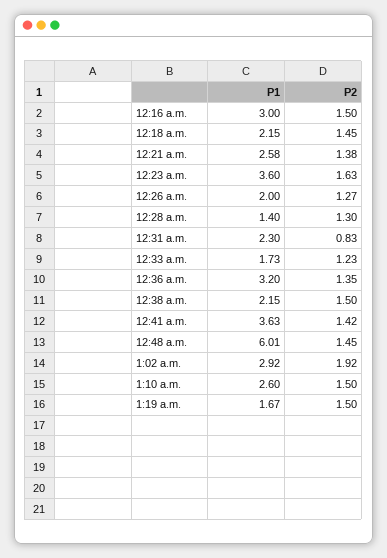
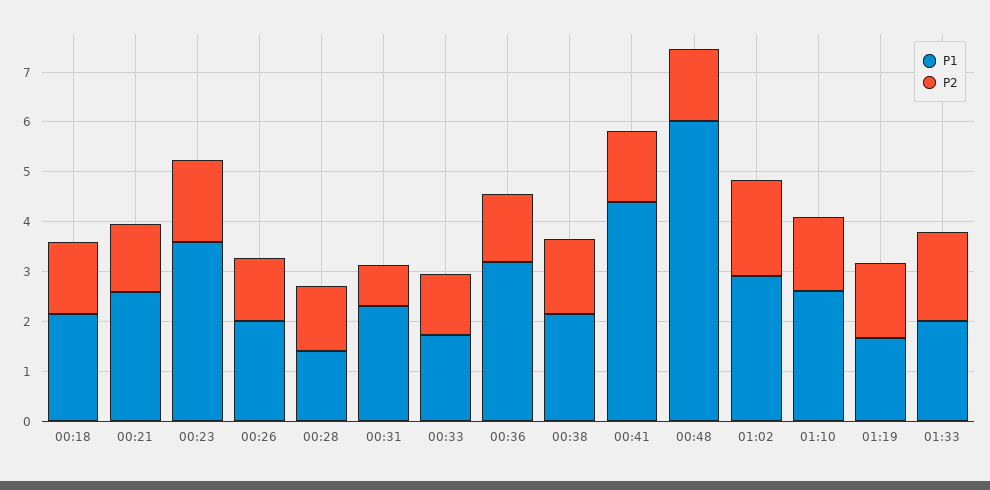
P1, 12:16 a.m.: 3 -> none
P2, 12:16 a.m.: 1.5 -> none
P1, 12:41 a.m.: 3.63 -> 4.4
P1, 01:33: none -> 2
P2, 01:33: none -> 1.8

